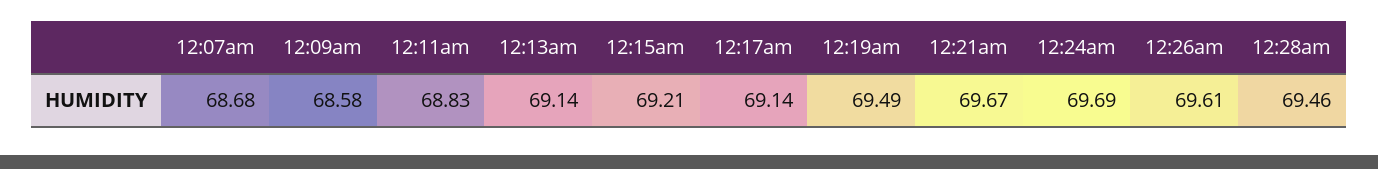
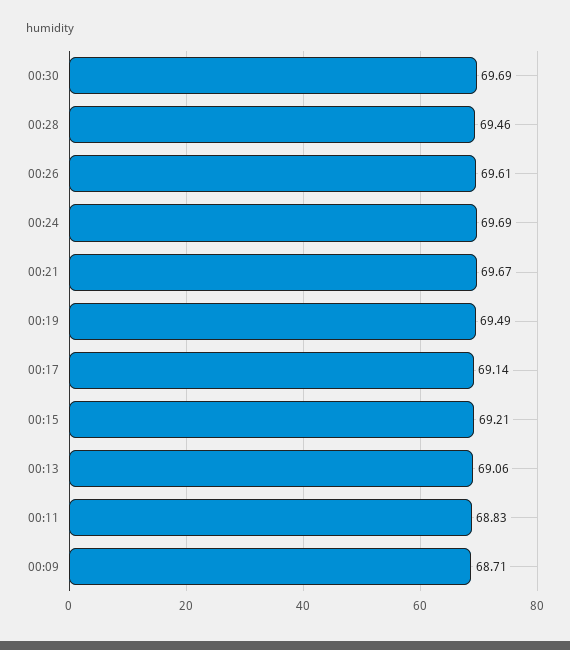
12:07am: 68.68 -> none
12:09am: 68.58 -> 68.71
12:13am: 69.14 -> 69.06
00:30: none -> 69.69

